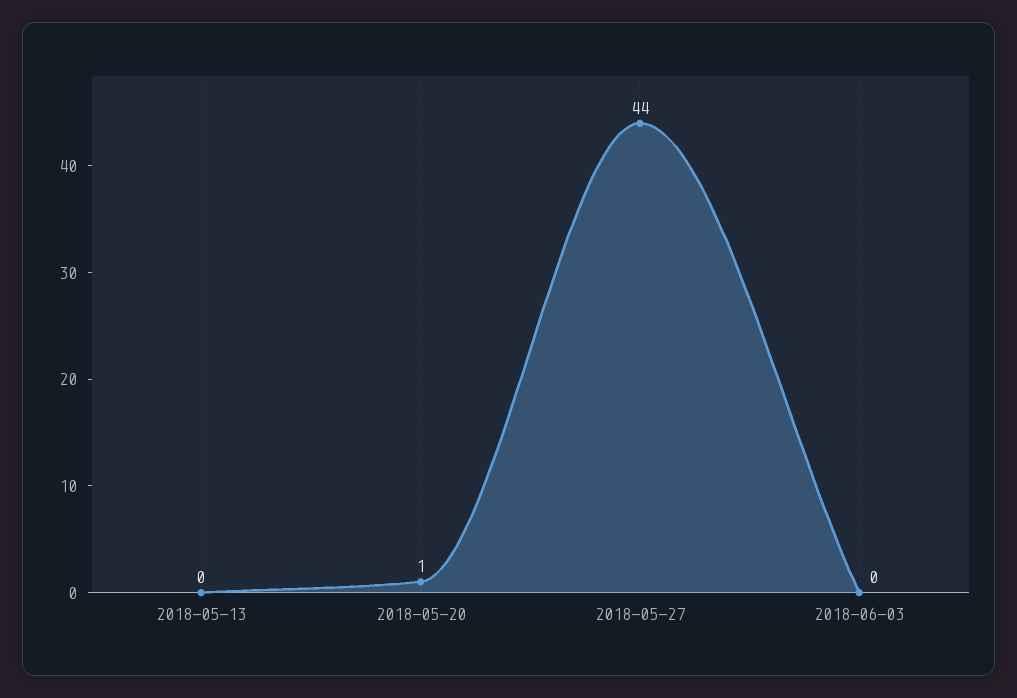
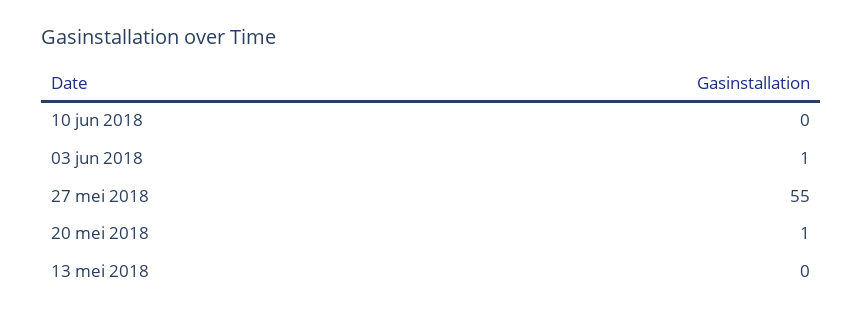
2018-05-27: 44 -> 55
2018-06-03: 0 -> 1
10 jun 2018: none -> 0

